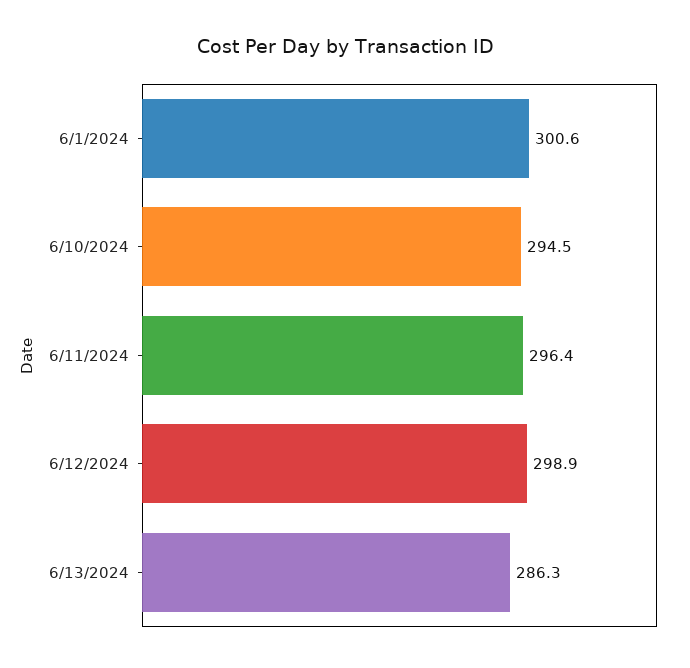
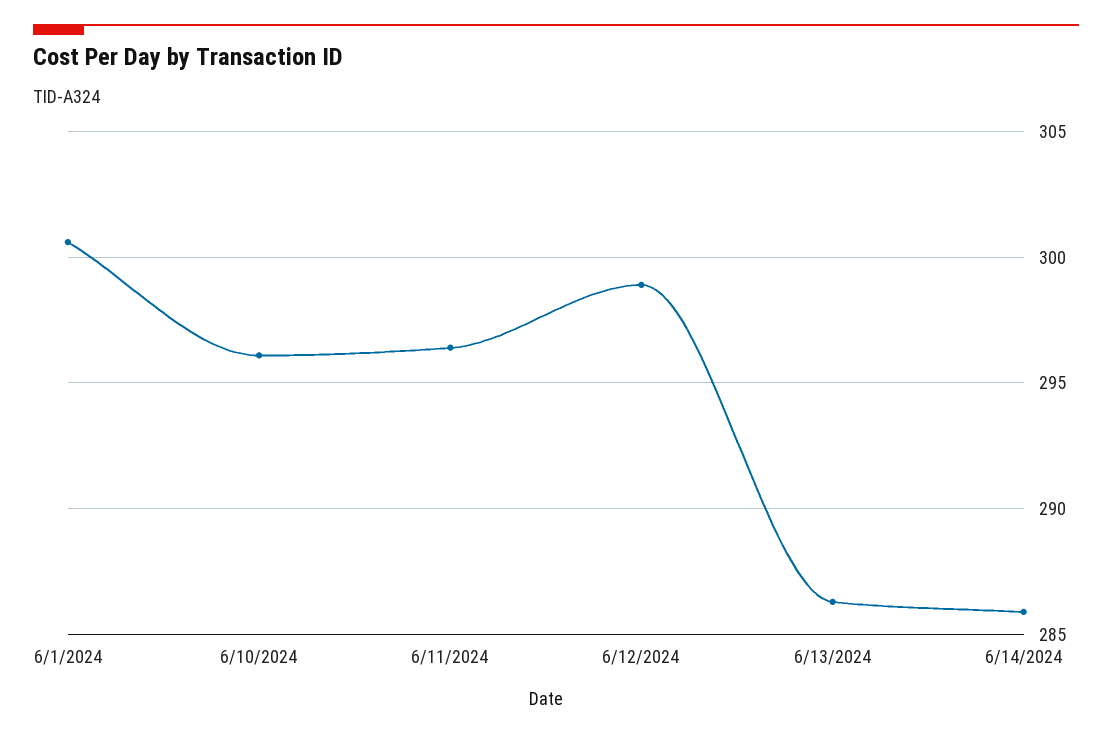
6/10/2024: 294.5 -> 296
6/14/2024: none -> 286

